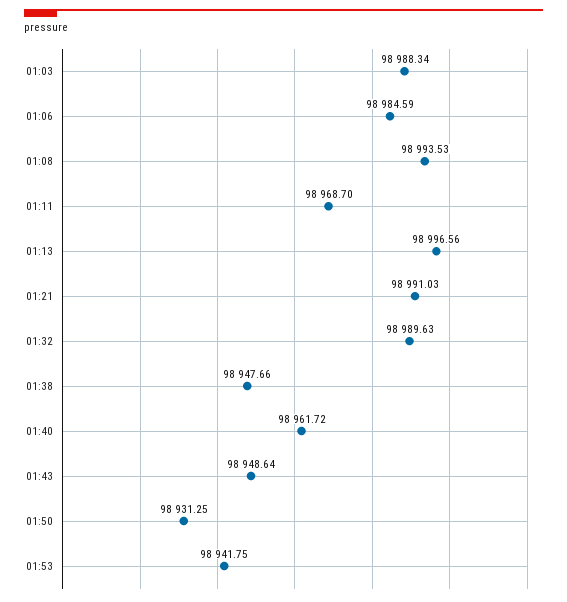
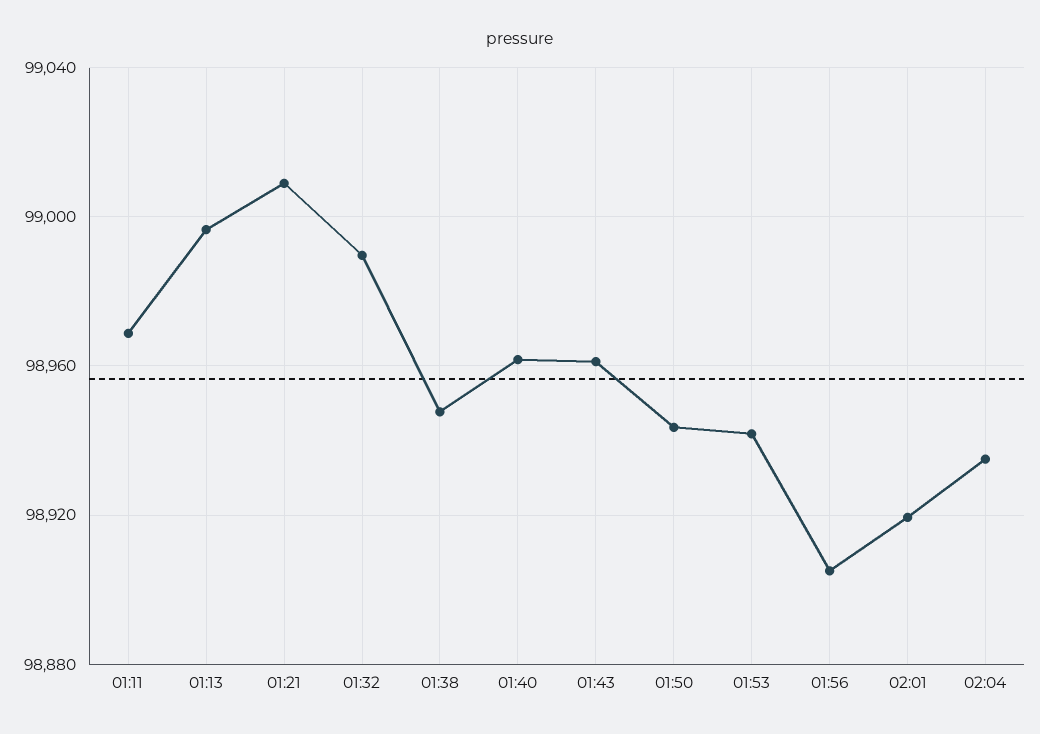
01:03: 98988.34 -> none
01:06: 98984.59 -> none
01:08: 98993.53 -> none
01:21: 98991.03 -> 99010
01:43: 98948.64 -> 98960
01:50: 98931.25 -> 98945
01:56: none -> 98905
02:01: none -> 98920
02:04: none -> 98935

